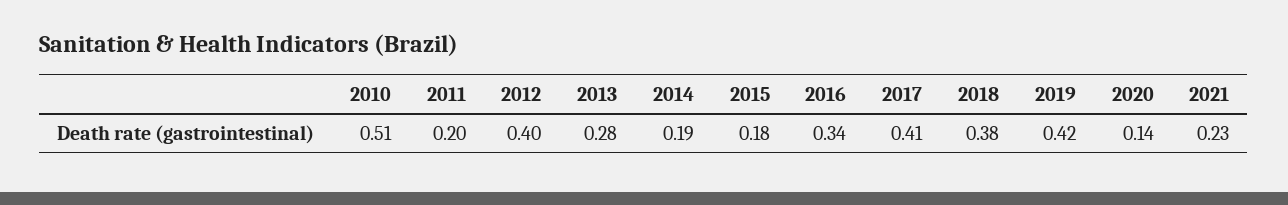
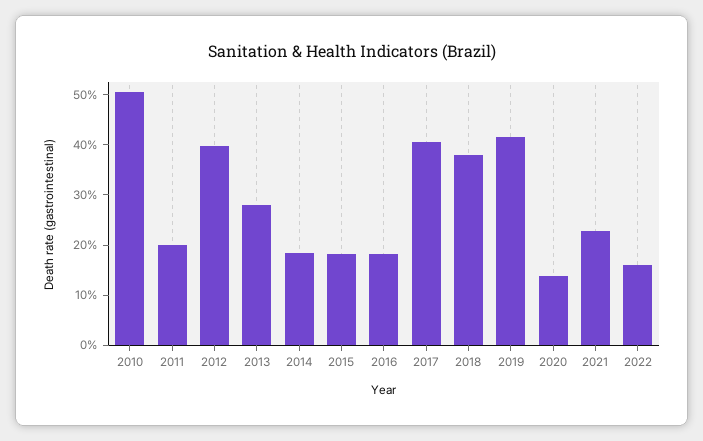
2016: 0.34 -> 0.18
2022: none -> 0.16

